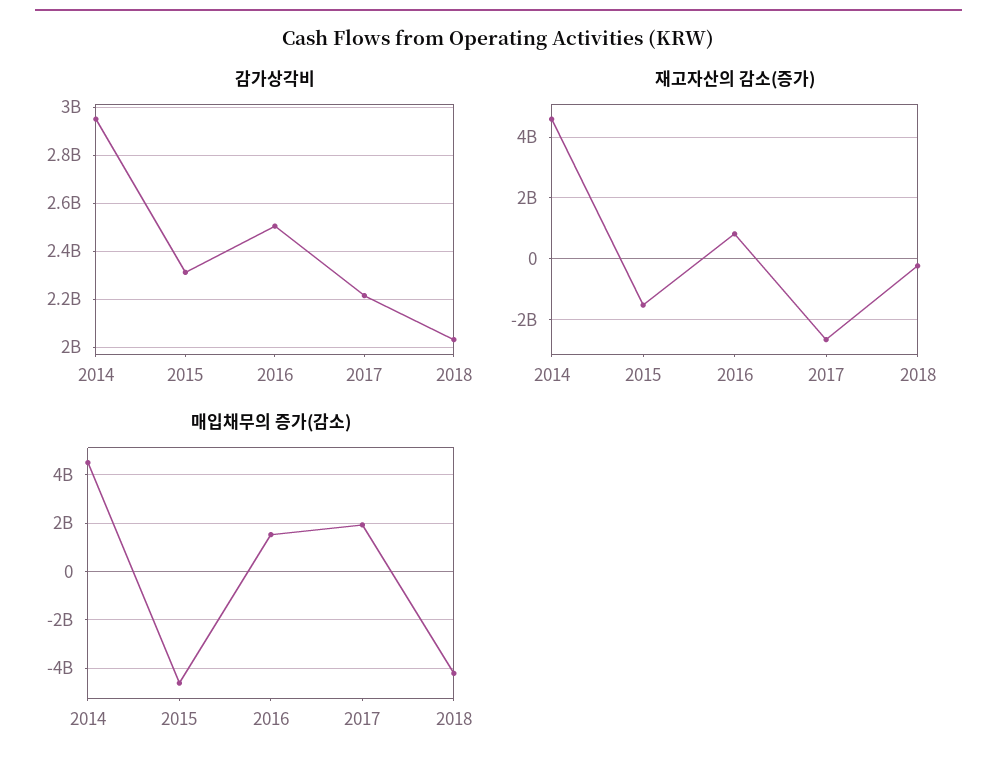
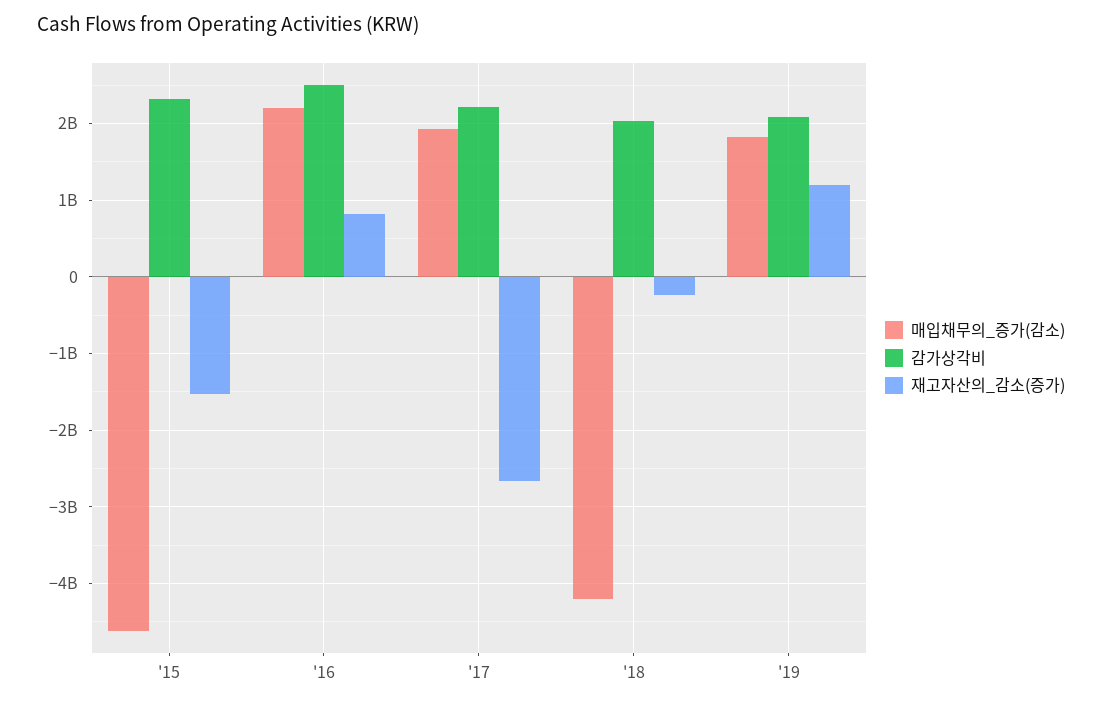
감가상각비, 2014: 2950000000 -> none
재고자산의 감소(증가), 2014: 4600000000 -> none
매입채무의 증가(감소), 2014: 4500000000 -> none
매입채무의 증가(감소), 2016: 1500000000 -> 2200000000
매입채무의 증가(감소), '19: none -> 1800000000
감가상각비, '19: none -> 2100000000
재고자산의 감소(증가), '19: none -> 1200000000

